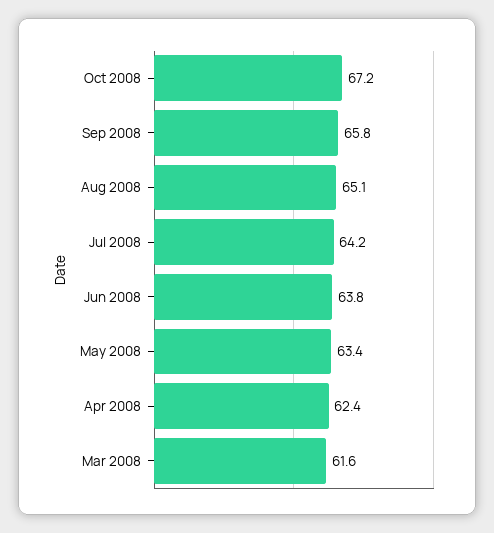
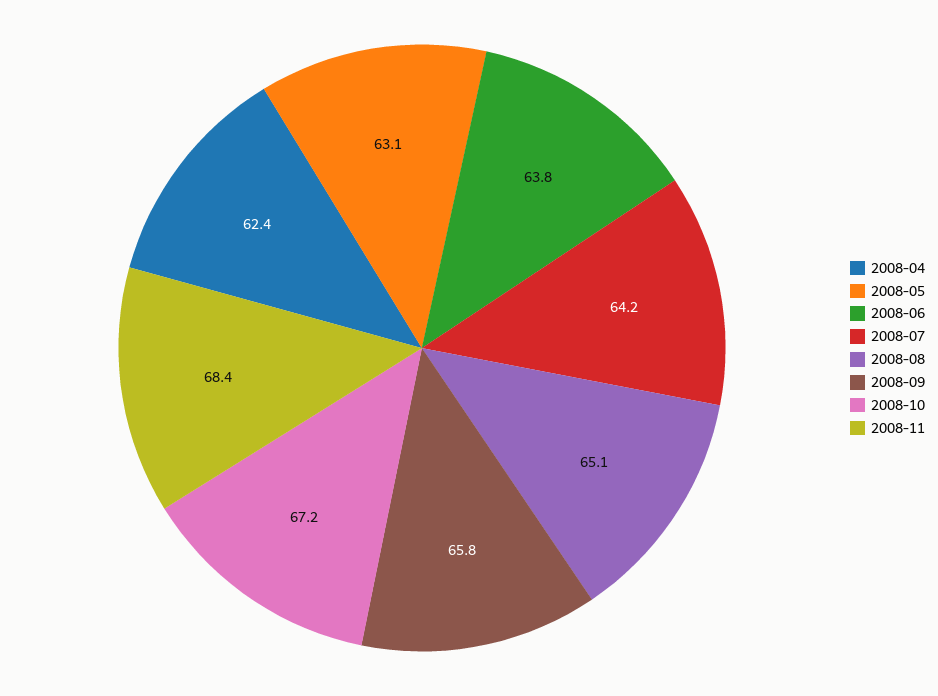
May 2008: 63.4 -> 63.1
Mar 2008: 61.6 -> none
2008-11: none -> 68.4

